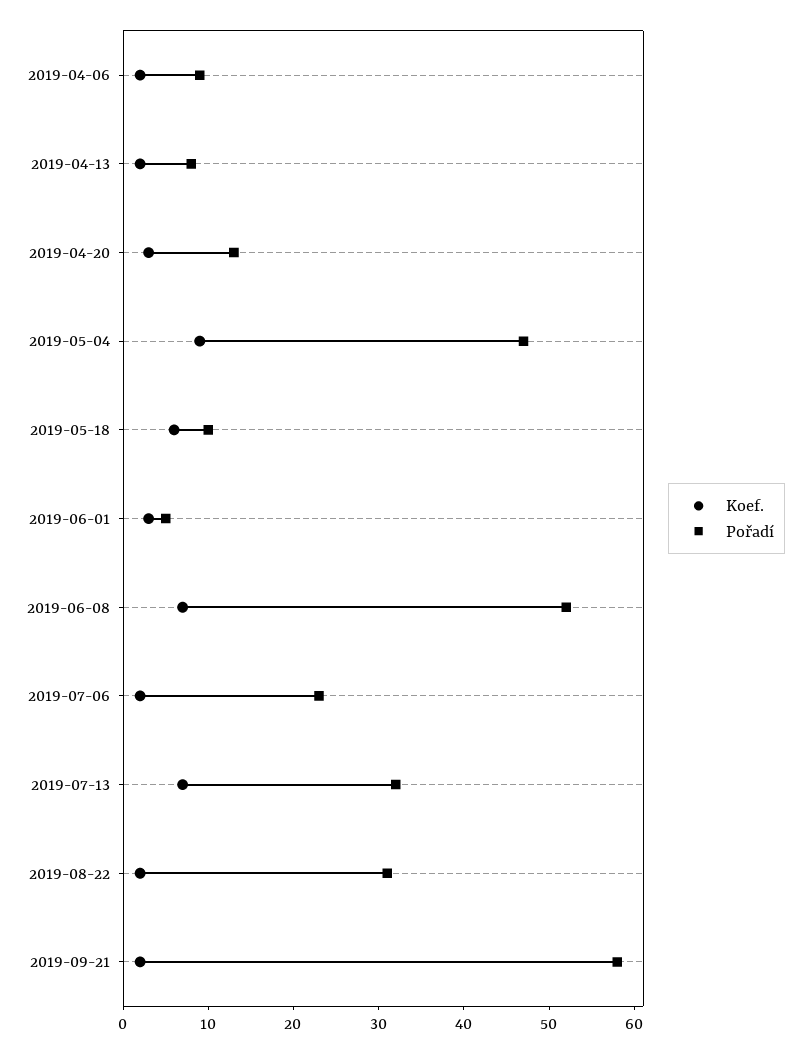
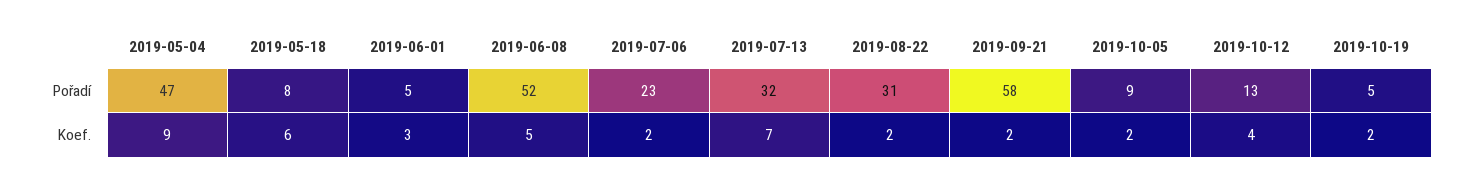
Koef., 2019-04-06: 2 -> none
Pořadí, 2019-04-06: 9 -> none
Koef., 2019-04-13: 2 -> none
Pořadí, 2019-04-13: 8 -> none
Koef., 2019-04-20: 3 -> none
Pořadí, 2019-04-20: 13 -> none
Pořadí, 2019-05-18: 10 -> 8
Koef., 2019-06-08: 7 -> 5
Pořadí, 2019-10-05: none -> 9
Pořadí, 2019-10-12: none -> 13
Pořadí, 2019-10-19: none -> 5
Koef., 2019-10-05: none -> 2
Koef., 2019-10-12: none -> 4
Koef., 2019-10-19: none -> 2

